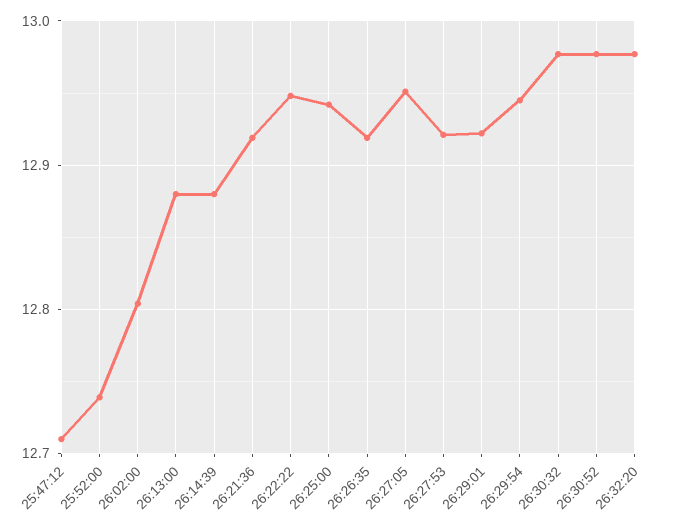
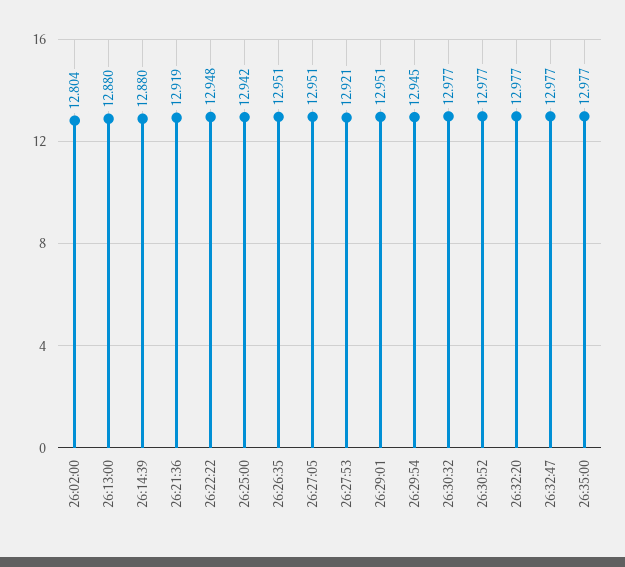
25:47:12: 12.71 -> none
25:52:00: 12.74 -> none
26:26:35: 12.92 -> 12.951
26:29:01: 12.92 -> 12.951
26:32:47: none -> 12.977
26:35:00: none -> 12.977

